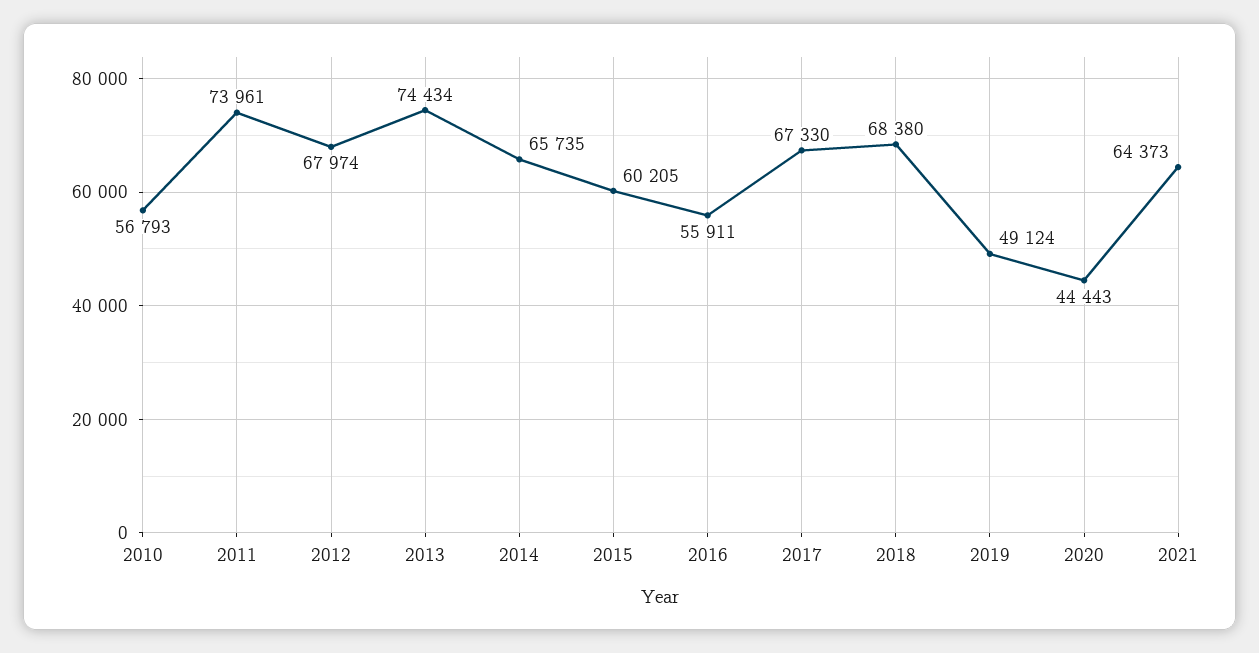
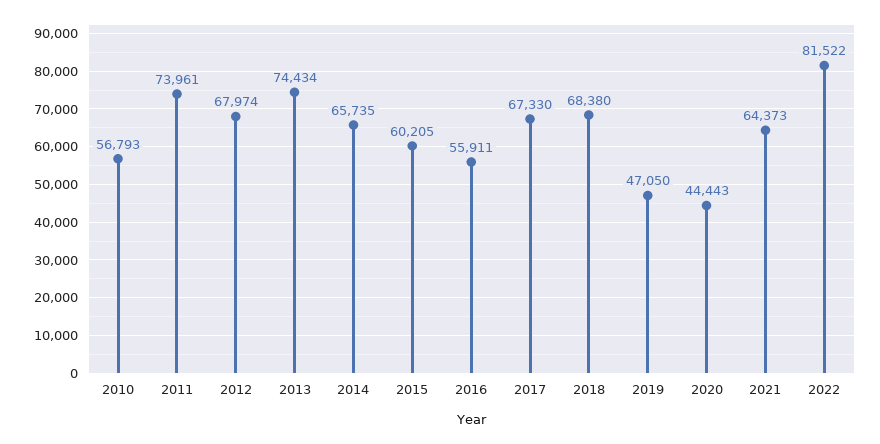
2019: 49124 -> 47050
2022: none -> 81522

